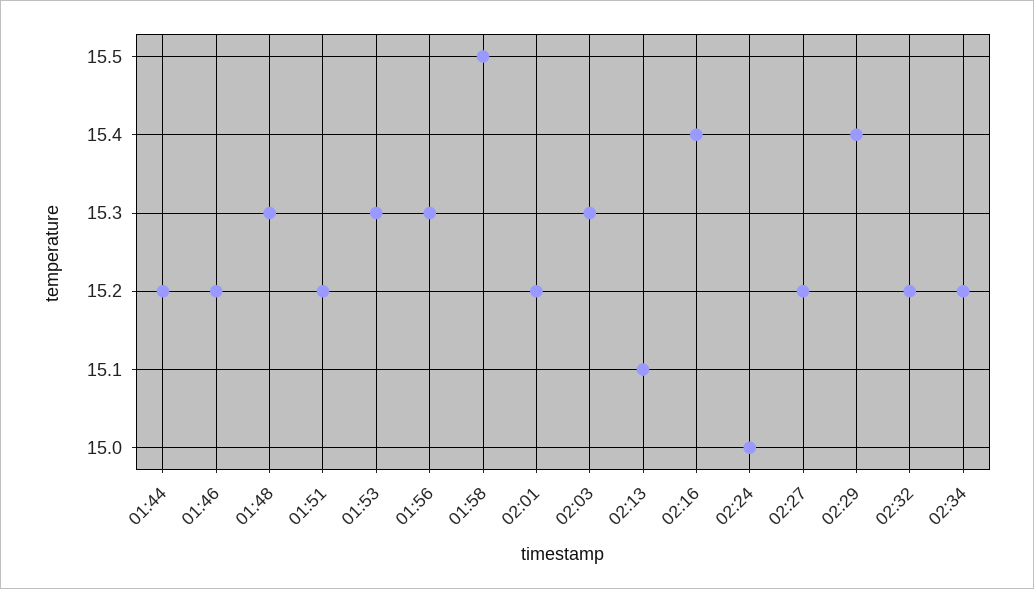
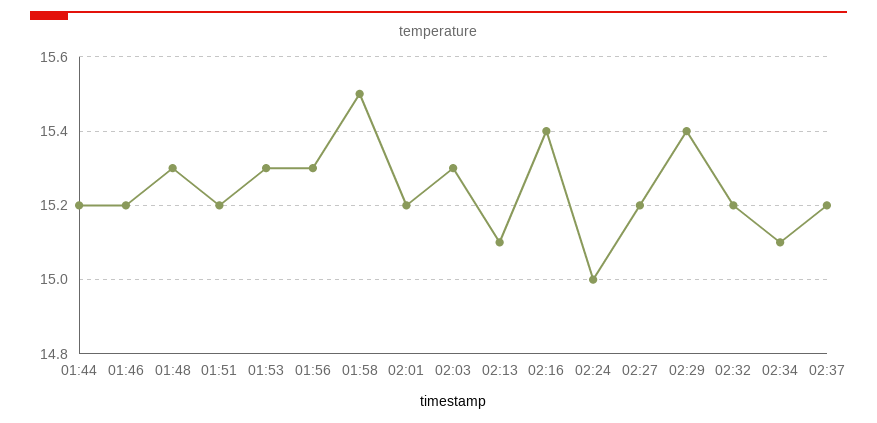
02:34: 15.2 -> 15.1
02:37: none -> 15.2

